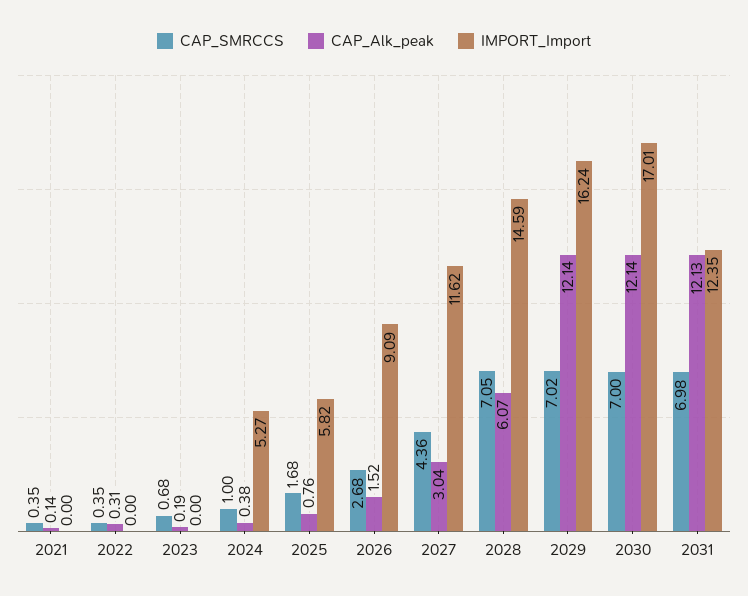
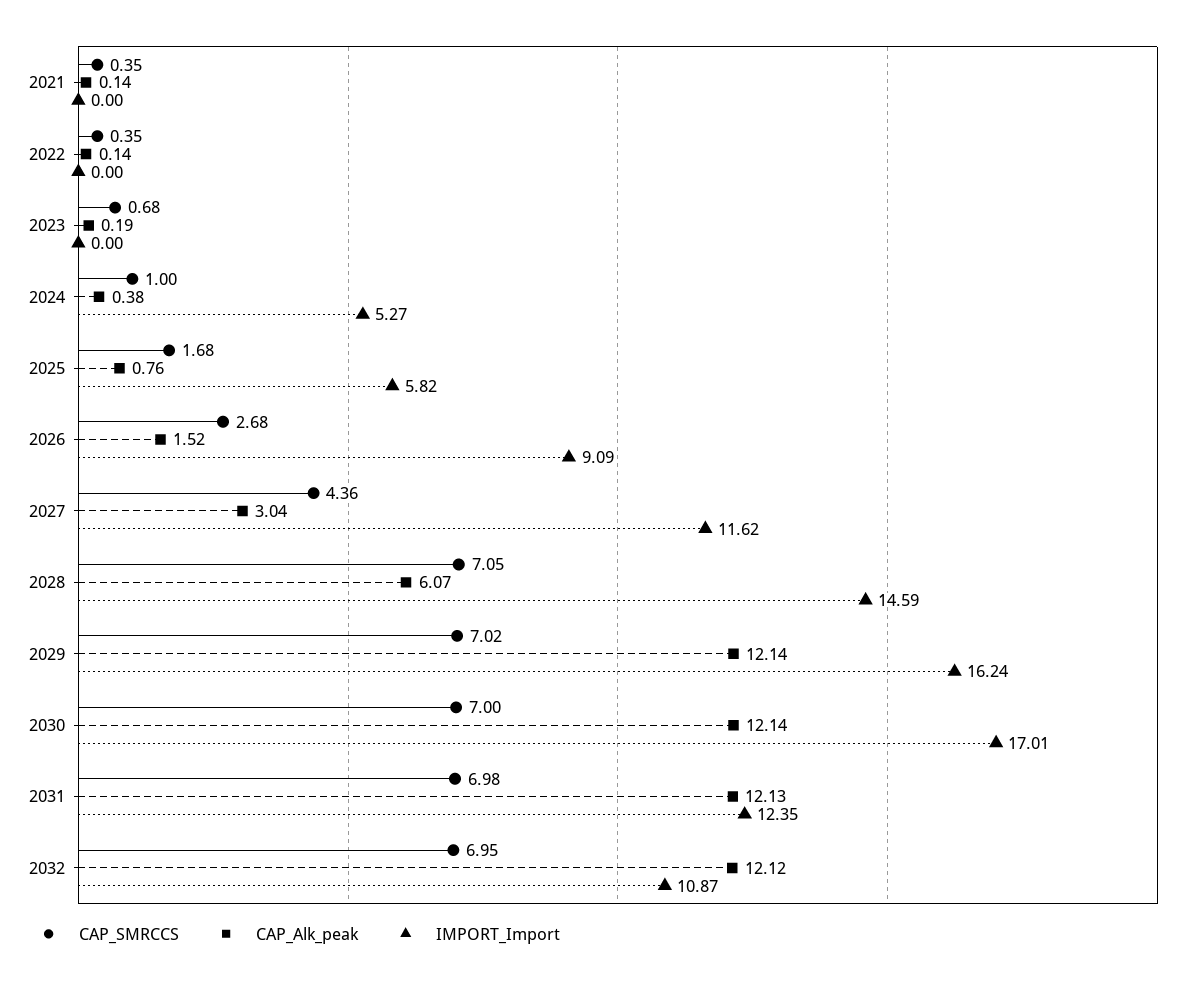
CAP_Alk_peak, 2022: 0.31 -> 0.14
CAP_SMRCCS, 2032: none -> 6.95
CAP_Alk_peak, 2032: none -> 12.12
IMPORT_Import, 2032: none -> 10.87

